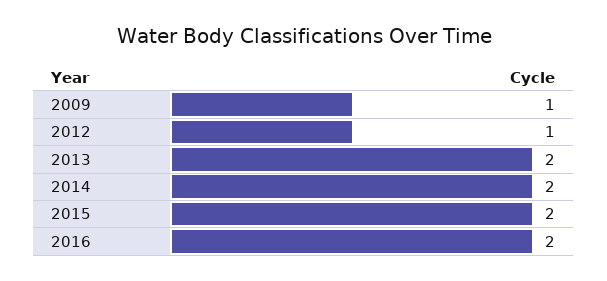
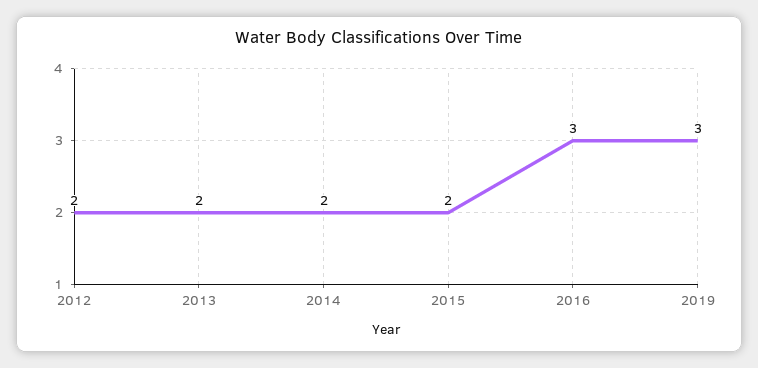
2009: 1 -> none
2012: 1 -> 2
2016: 2 -> 3
2019: none -> 3

